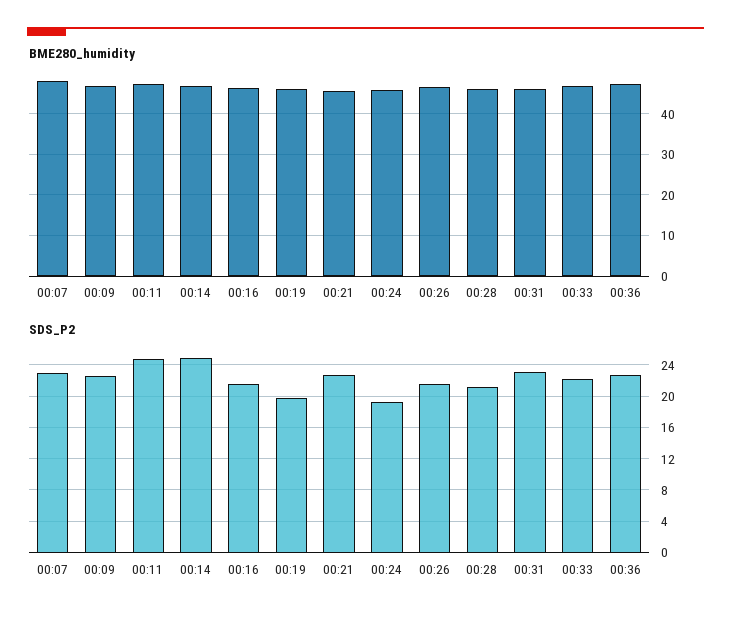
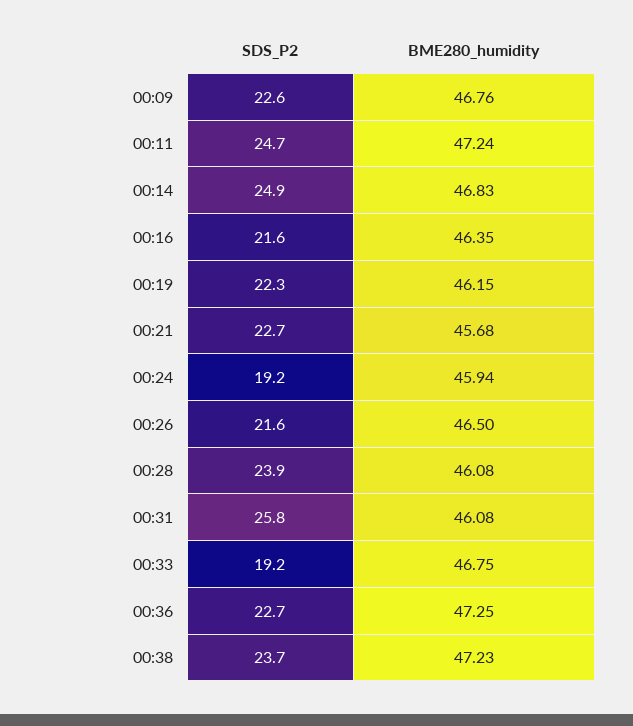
BME280_humidity, 00:07: 48 -> none
SDS_P2, 00:07: 23 -> none
SDS_P2, 00:19: 20 -> 22.3
SDS_P2, 00:28: 21 -> 23.9
SDS_P2, 00:31: 23 -> 25.8
SDS_P2, 00:33: 22 -> 19.2
SDS_P2, 00:38: none -> 23.7
BME280_humidity, 00:38: none -> 47.23

